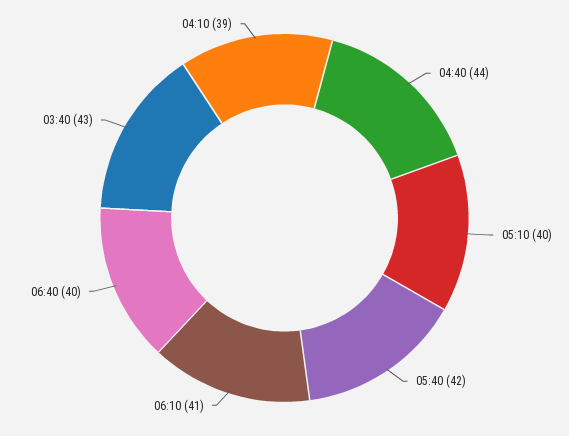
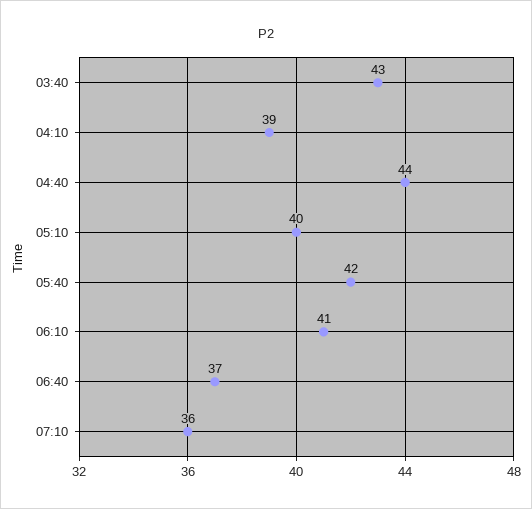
06:40: 40 -> 37
07:10: none -> 36

